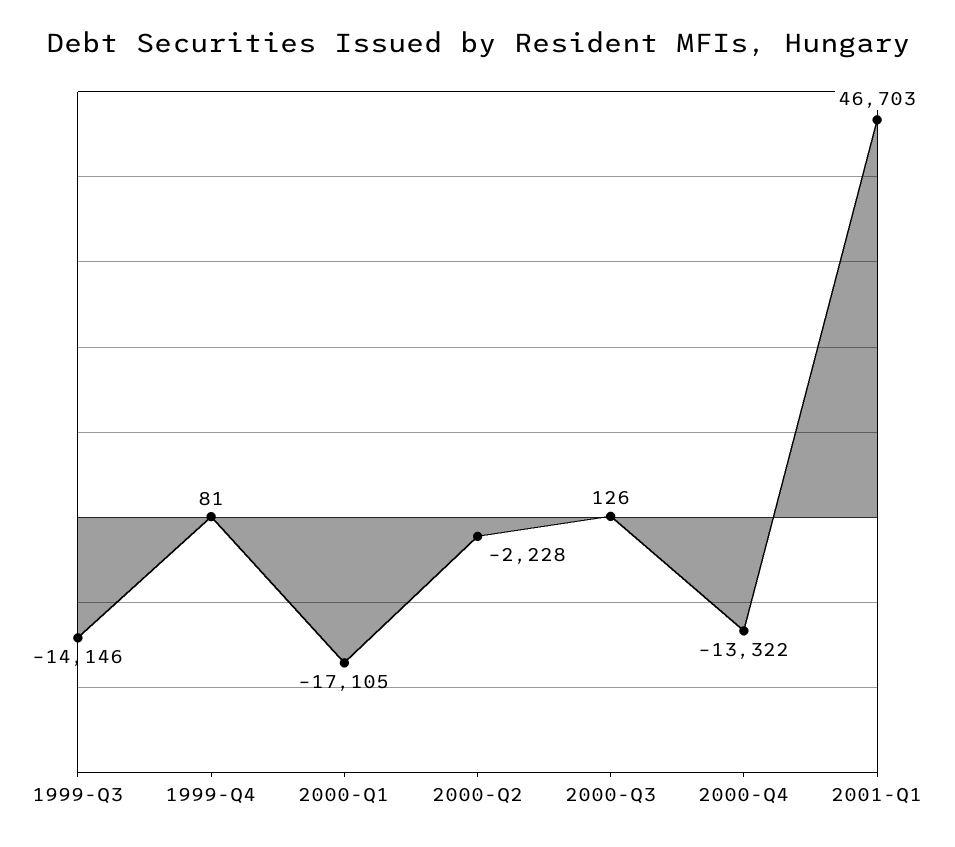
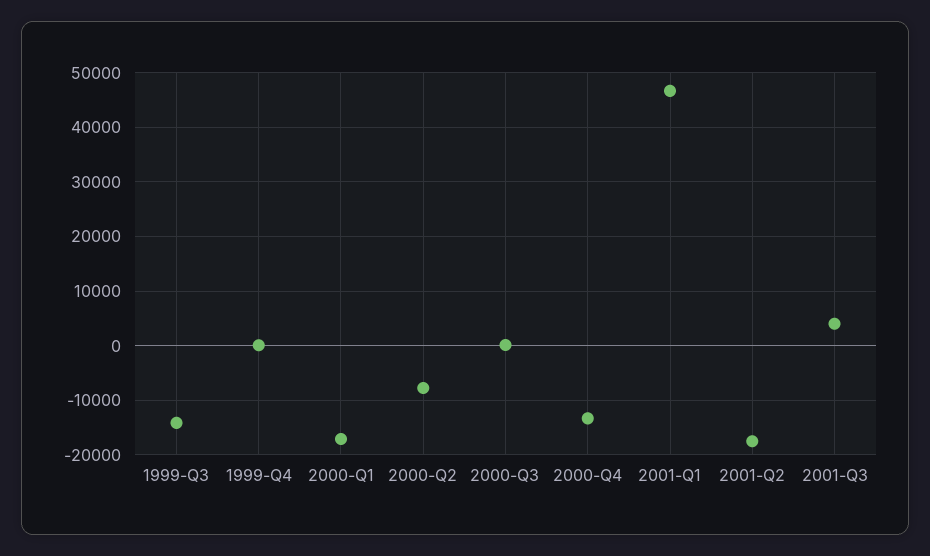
2000-Q2: -2228 -> -8000
2001-Q2: none -> -18000
2001-Q3: none -> 4000

